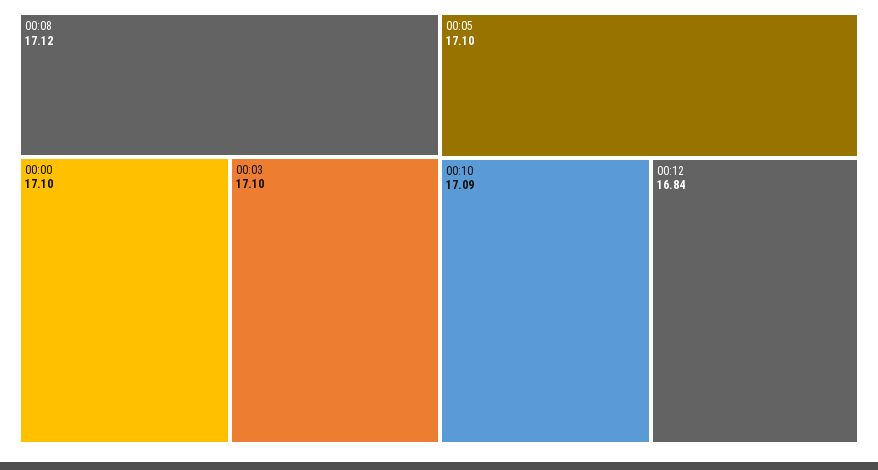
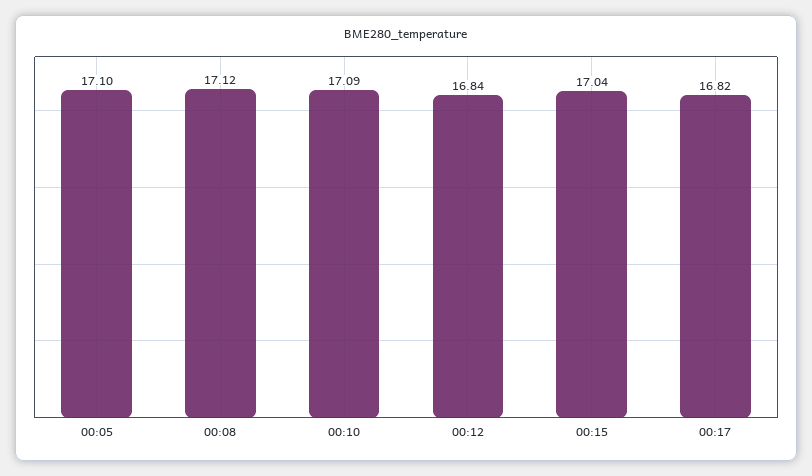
00:00: 17.1 -> none
00:03: 17.1 -> none
00:15: none -> 17.04
00:17: none -> 16.82

